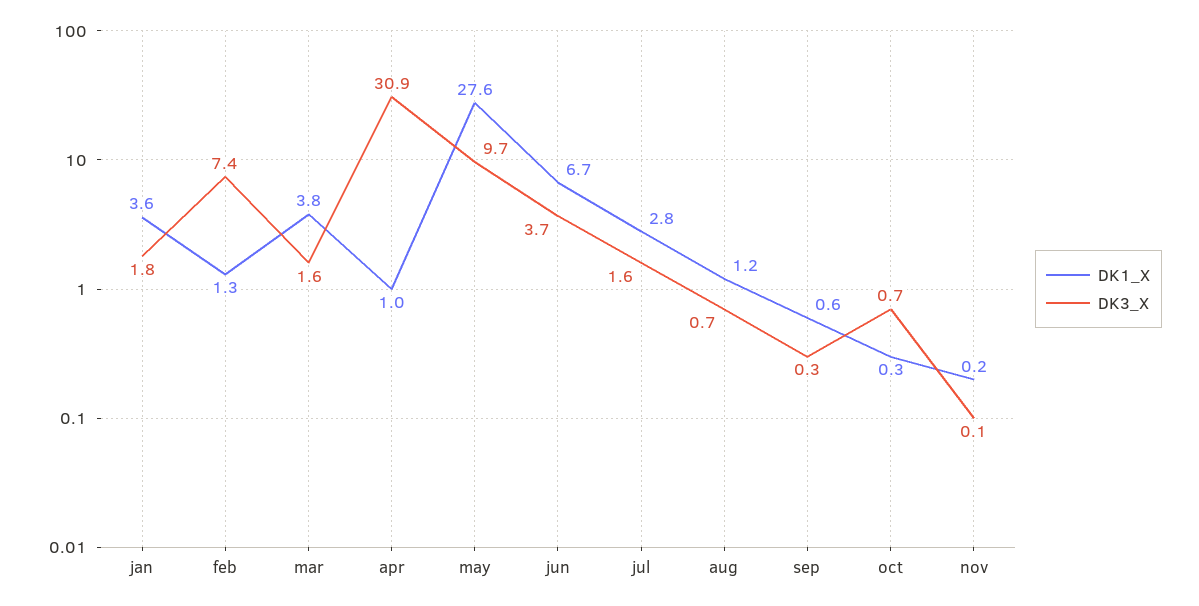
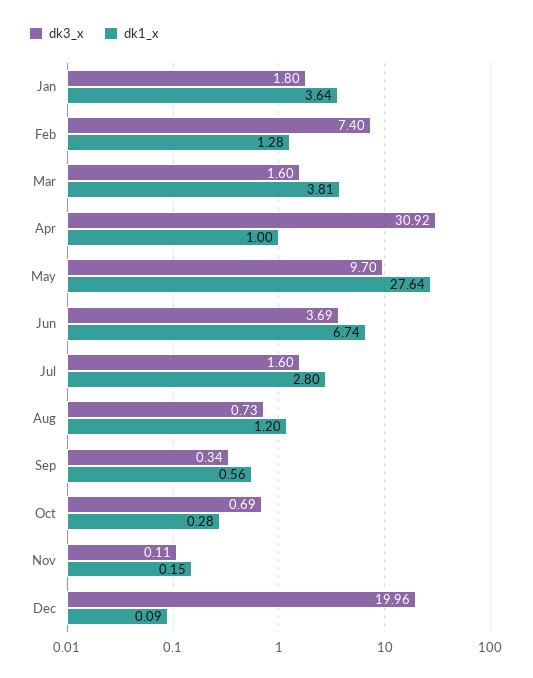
DK3_X, Dec: none -> 19.96
DK1_X, Dec: none -> 0.09

